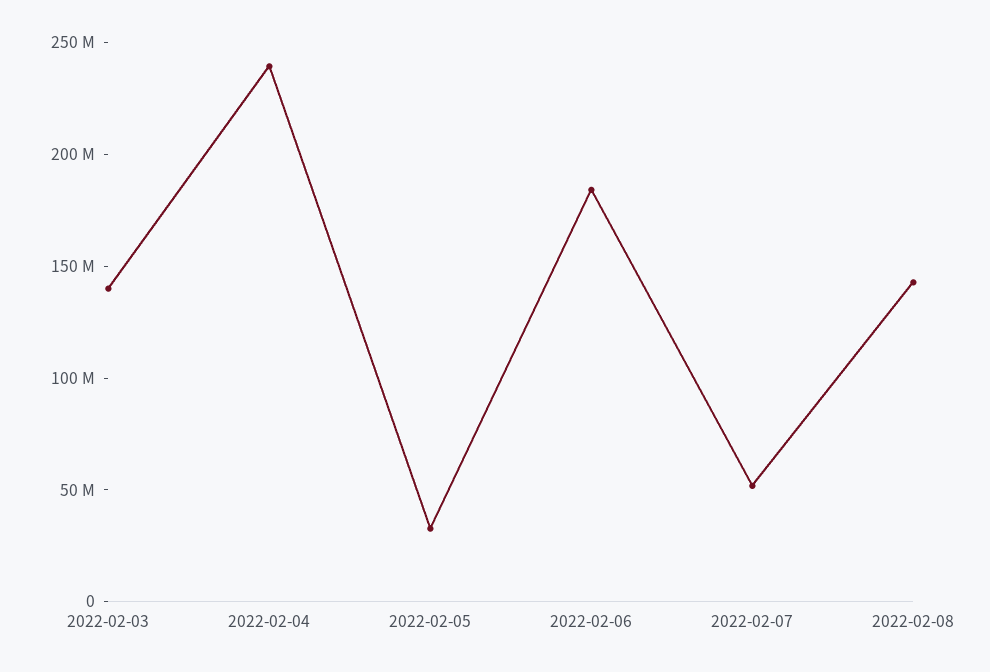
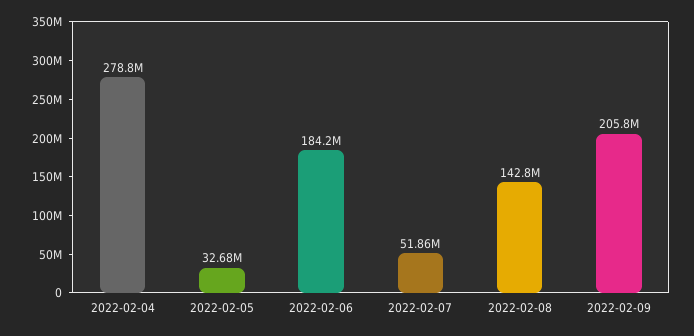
2022-02-03: 140000000 -> none
2022-02-04: 240000000 -> 278800000
2022-02-09: none -> 205800000

